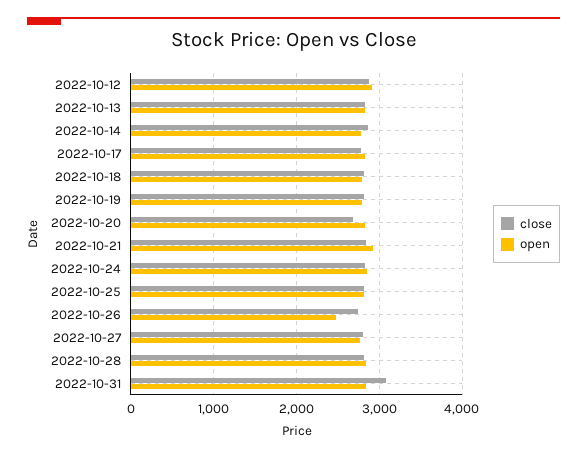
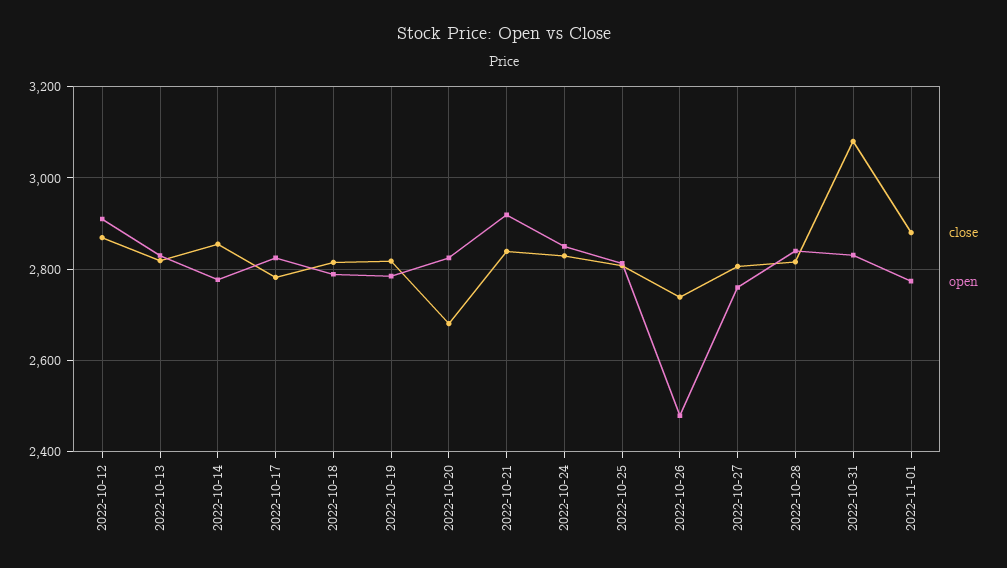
close, 2022-11-01: none -> 2880
open, 2022-11-01: none -> 2780

